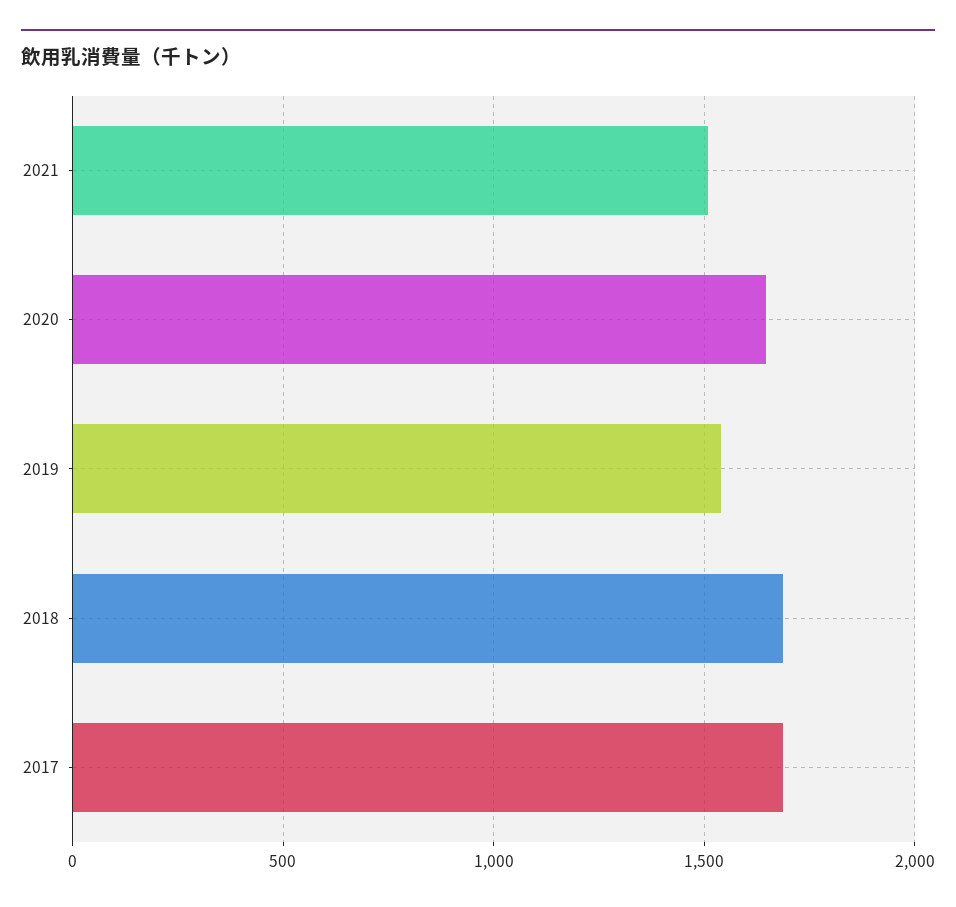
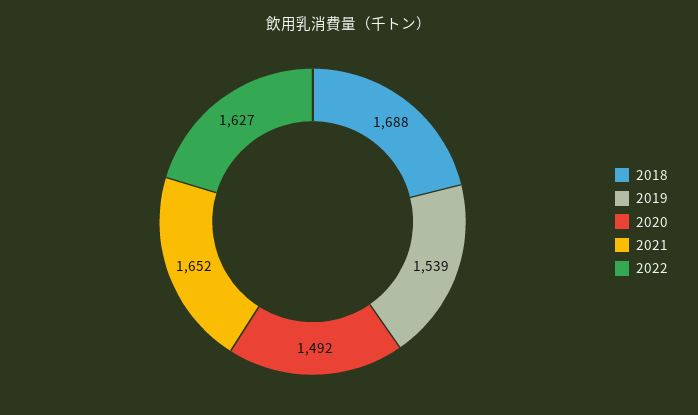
2021: 1500 -> 1652
2020: 1650 -> 1492
2017: 1700 -> none
2022: none -> 1627

